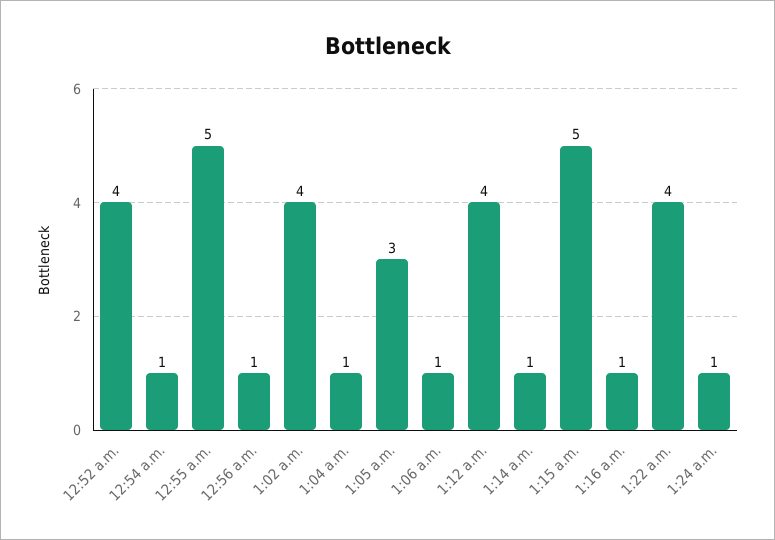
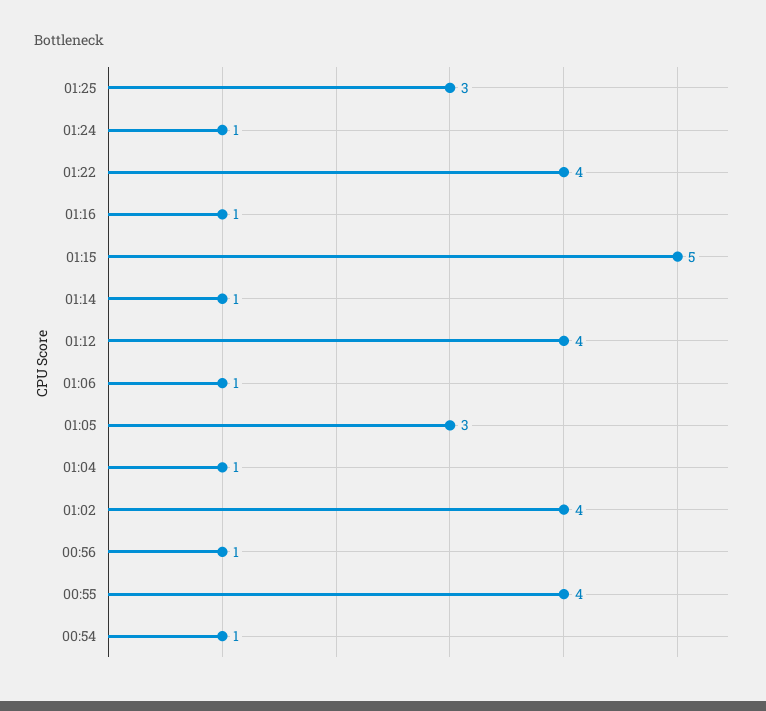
12:52 a.m.: 4 -> none
12:55 a.m.: 5 -> 4
01:25: none -> 3

